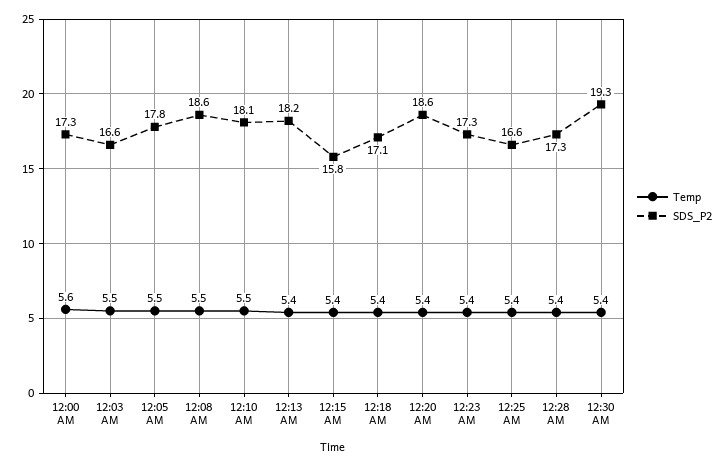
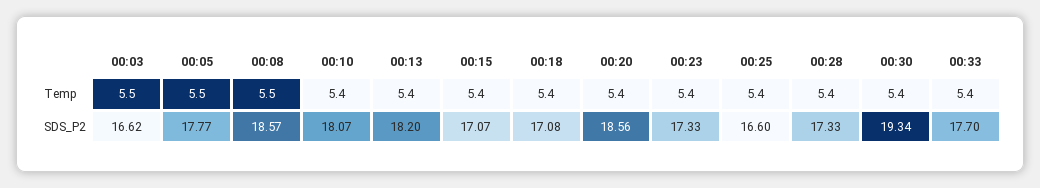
Temp, 12:00 AM: 5.6 -> none
SDS_P2, 12:00 AM: 17.3 -> none
Temp, 12:10 AM: 5.5 -> 5.4
SDS_P2, 12:15 AM: 15.8 -> 17.07
Temp, 00:33: none -> 5.4
SDS_P2, 00:33: none -> 17.7

